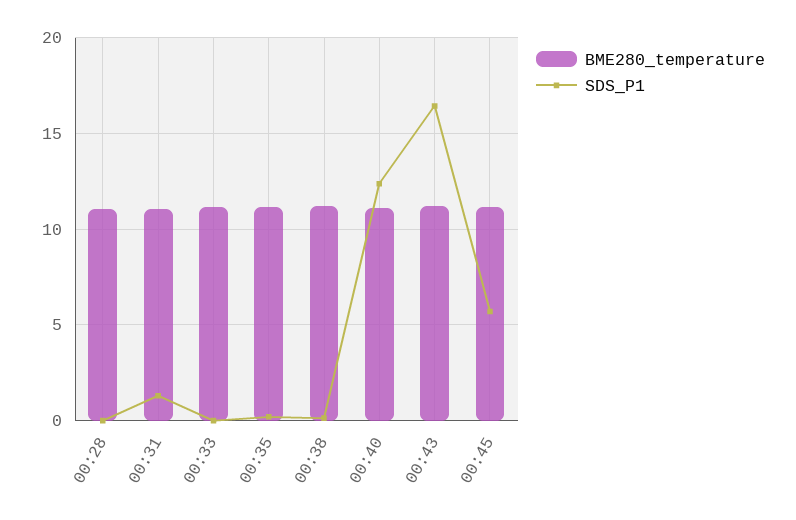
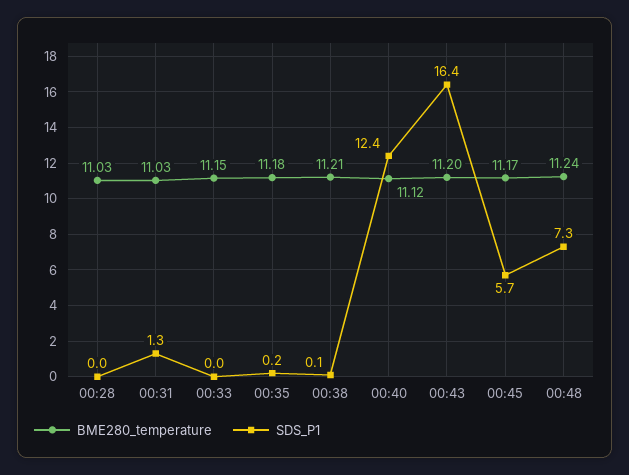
BME280_temperature, 00:48: none -> 11.24
SDS_P1, 00:48: none -> 7.3

